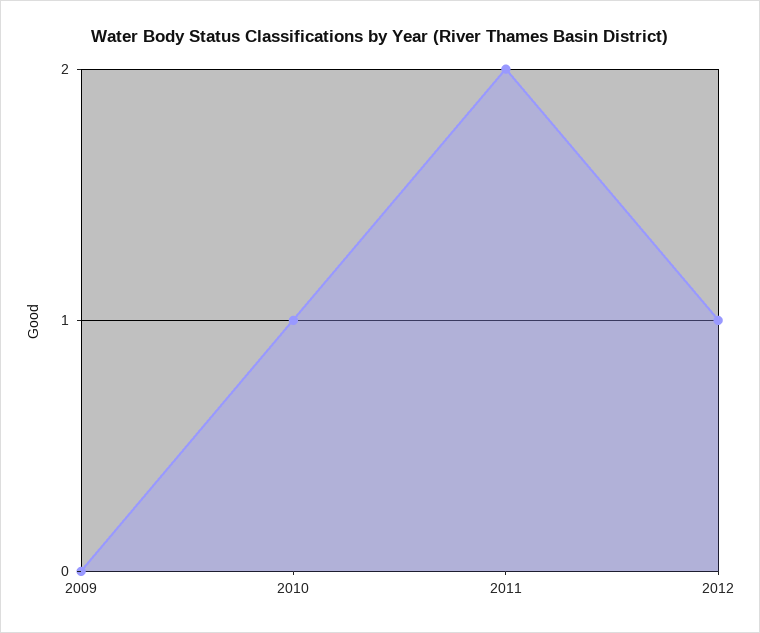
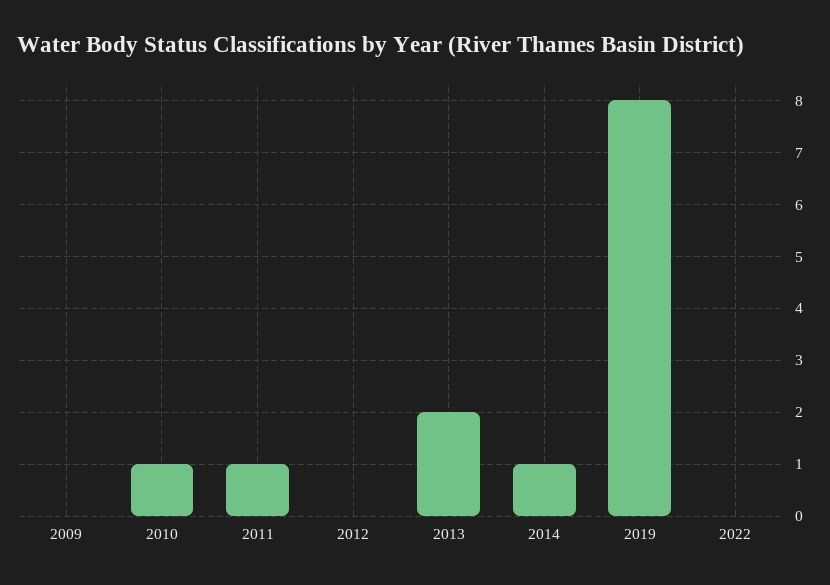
2011: 2 -> 1
2012: 1 -> 0
2013: none -> 2
2014: none -> 1
2019: none -> 8
2022: none -> 0

